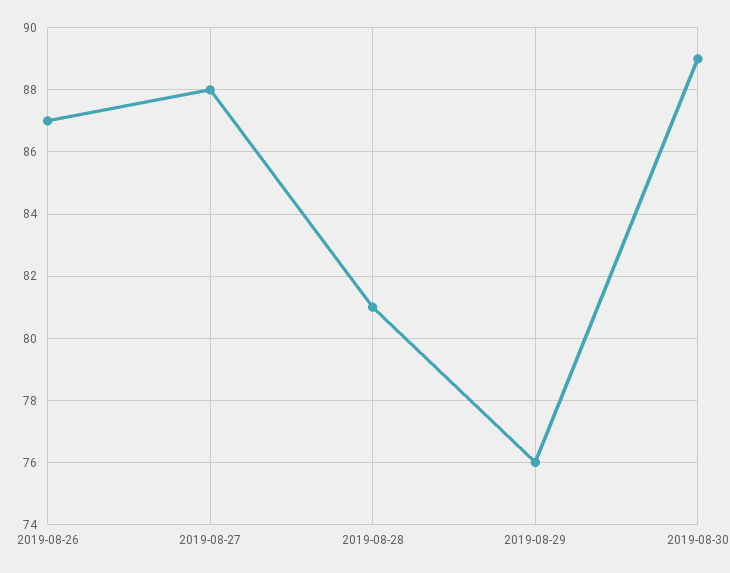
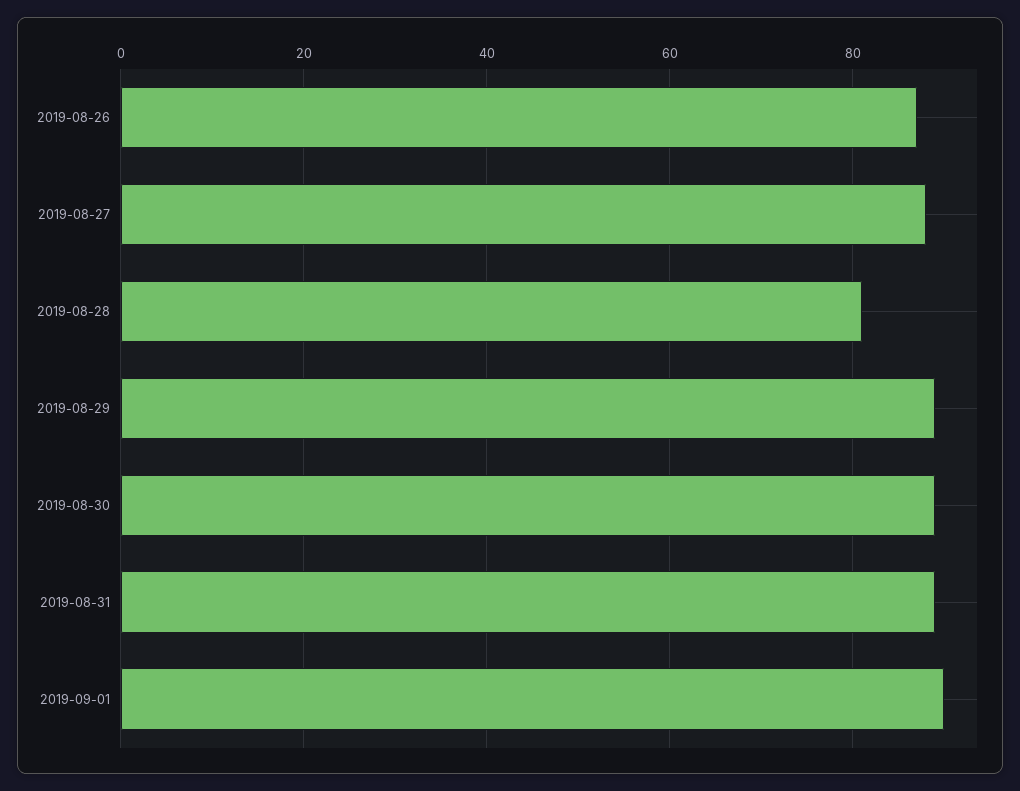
2019-08-29: 76 -> 90
2019-08-31: none -> 90
2019-09-01: none -> 90

